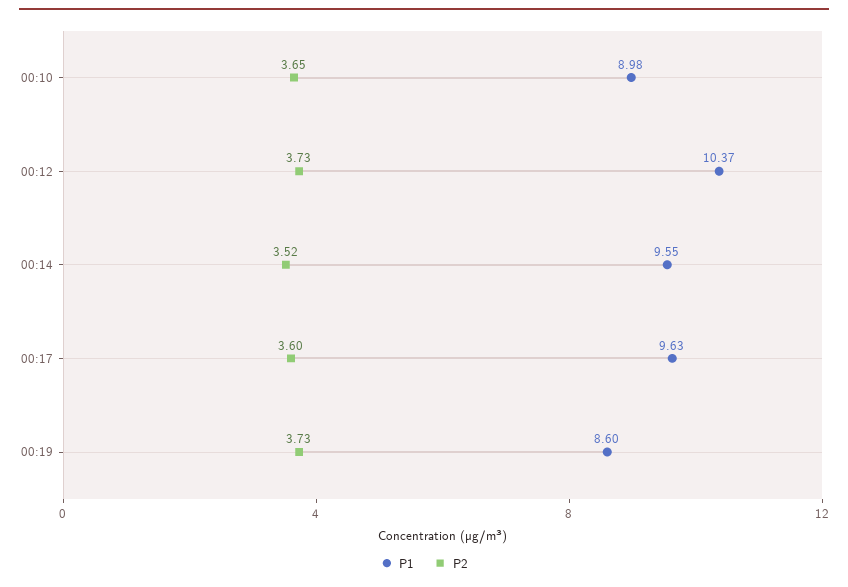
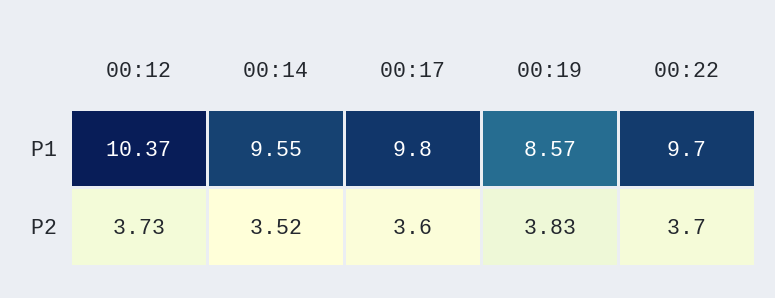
P1, 00:10: 8.98 -> none
P2, 00:10: 3.65 -> none
P1, 00:17: 9.63 -> 9.8
P1, 00:19: 8.6 -> 8.57
P2, 00:19: 3.73 -> 3.83
P1, 00:22: none -> 9.7
P2, 00:22: none -> 3.7

